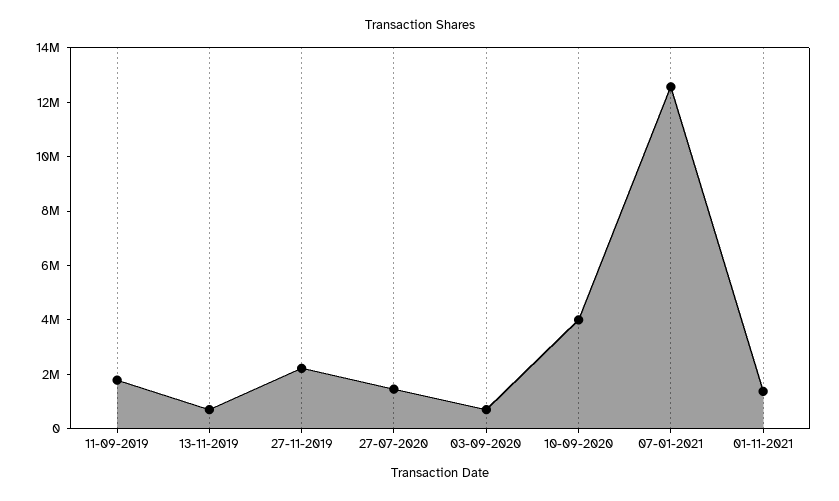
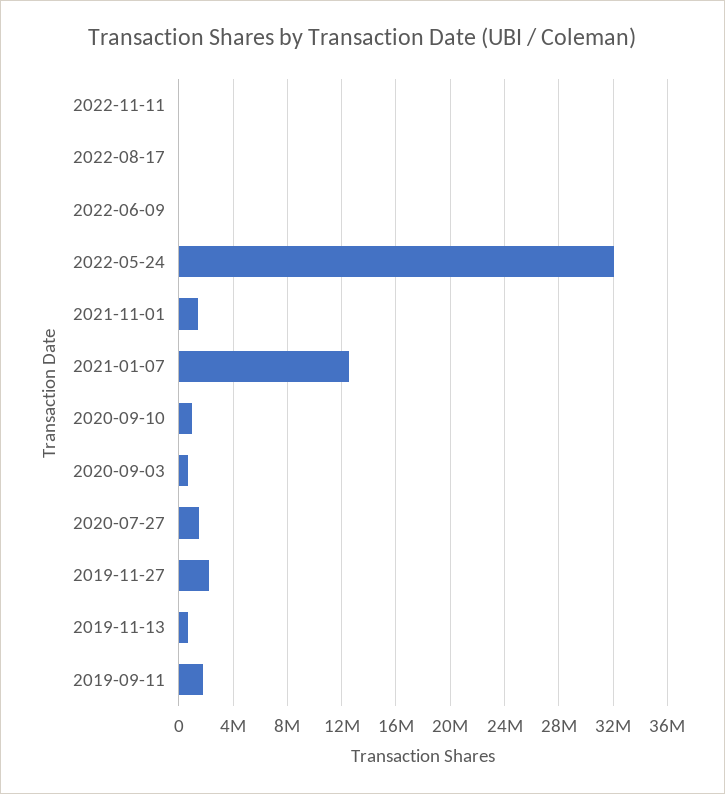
10-09-2020: 4000000 -> 1000000
2022-11-11: none -> 0
2022-08-17: none -> 0
2022-06-09: none -> 0
2022-05-24: none -> 32000000

